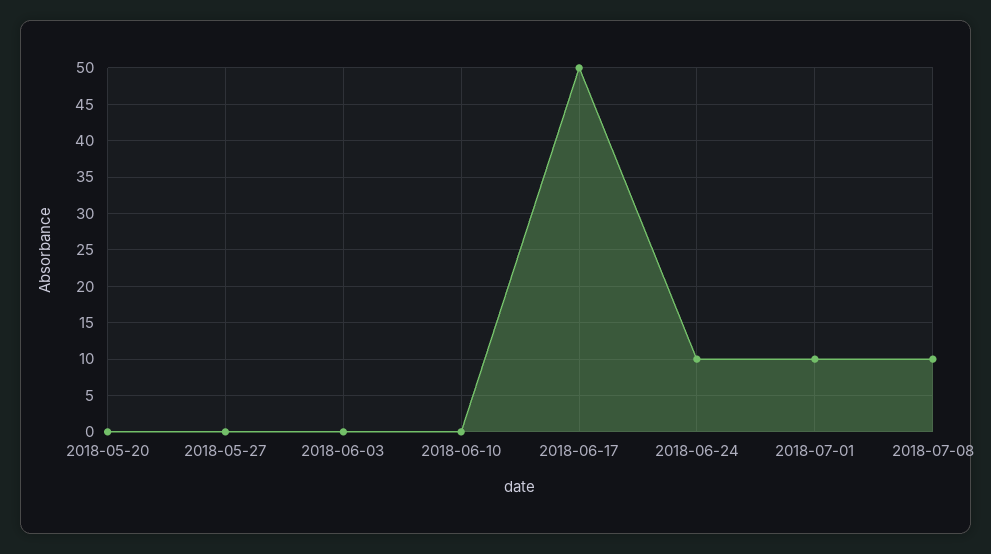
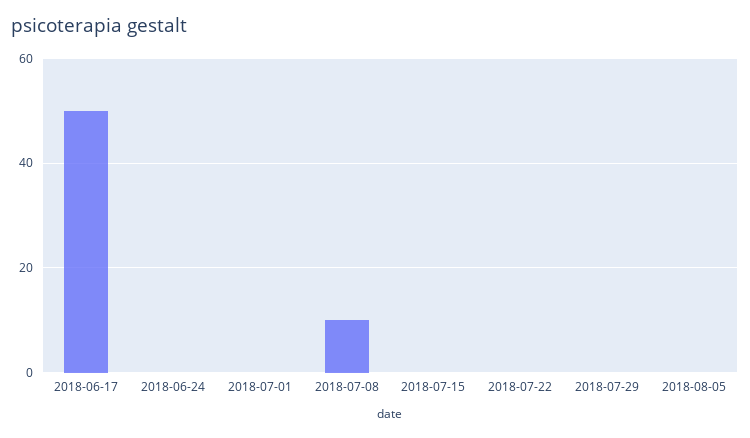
2018-05-20: 0 -> none
2018-05-27: 0 -> none
2018-06-03: 0 -> none
2018-06-10: 0 -> none
2018-06-24: 10 -> 0
2018-07-01: 10 -> 0
2018-07-15: none -> 0
2018-07-22: none -> 0
2018-07-29: none -> 0
2018-08-05: none -> 0

